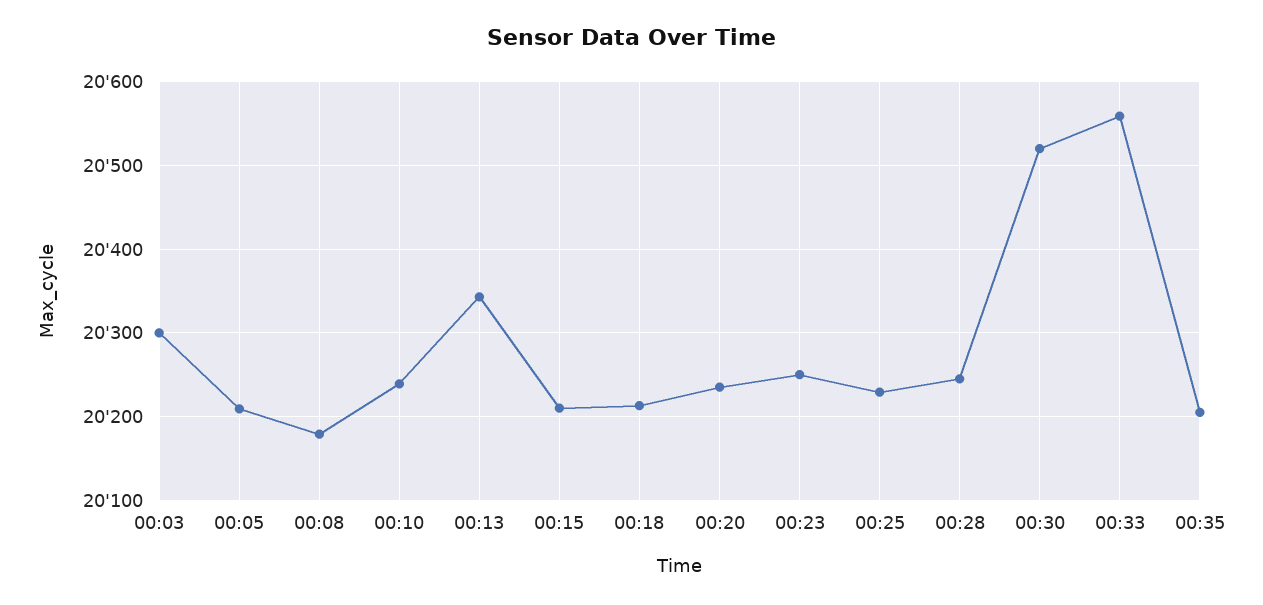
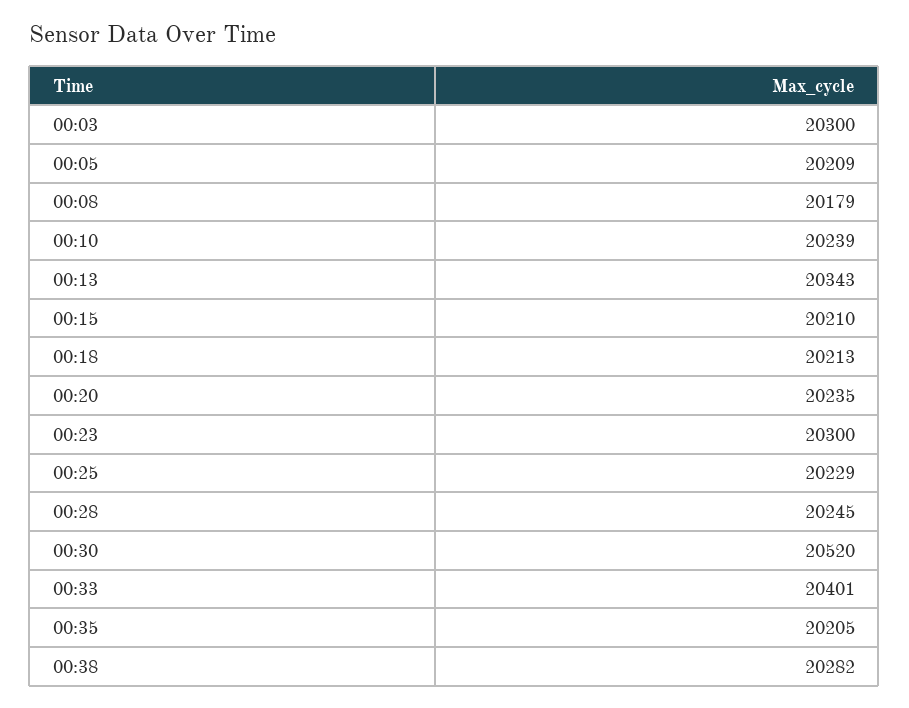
00:23: 20250 -> 20300
00:33: 20560 -> 20401
00:38: none -> 20282

